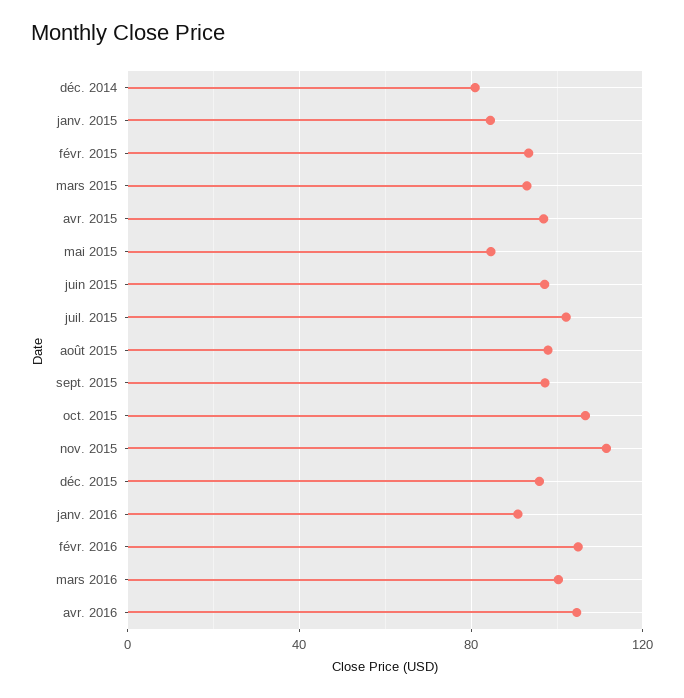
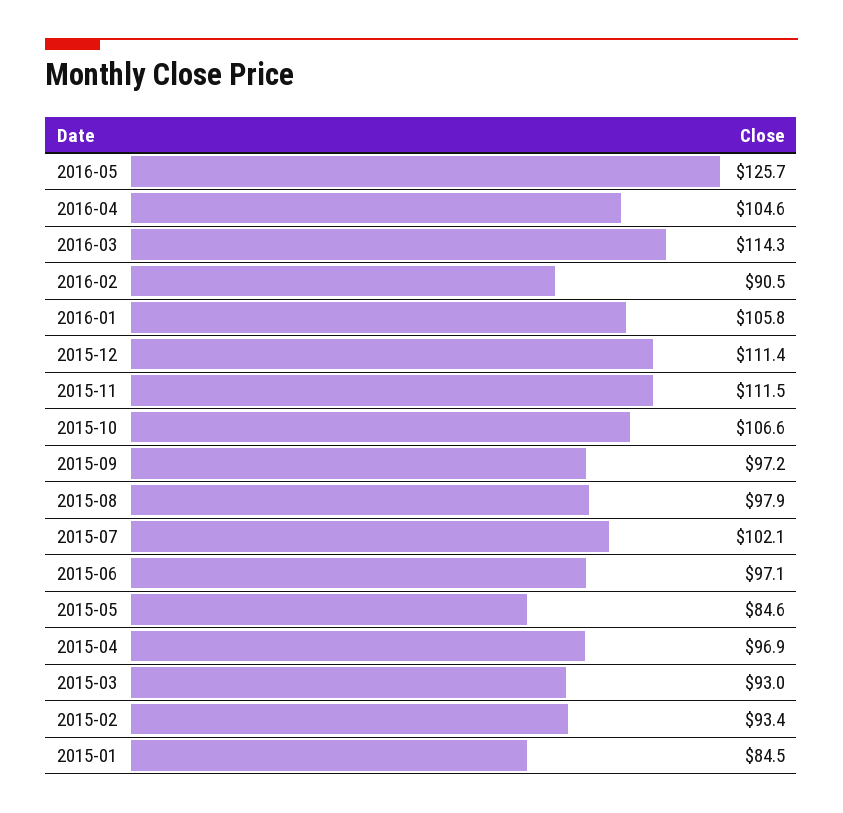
déc. 2014: 80 -> none
déc. 2015: 95 -> 111.4
janv. 2016: 90 -> 105.8
févr. 2016: 105 -> 90.5
mars 2016: 100 -> 114.3
2016-05: none -> 125.7

